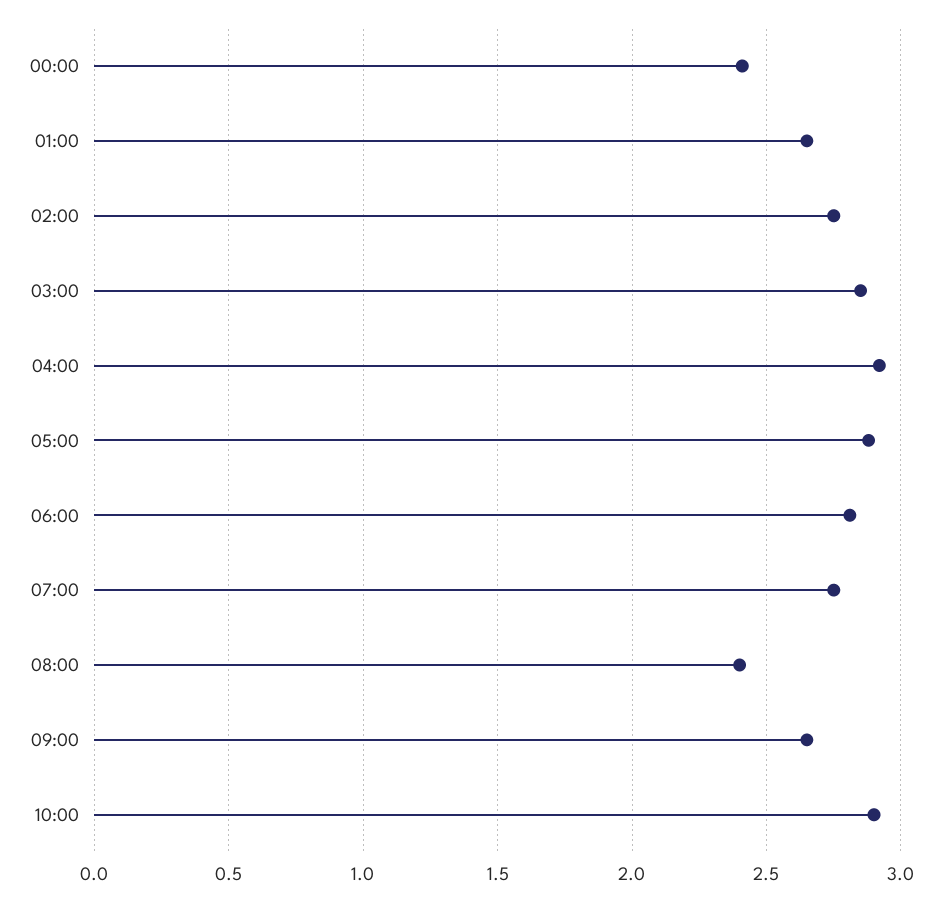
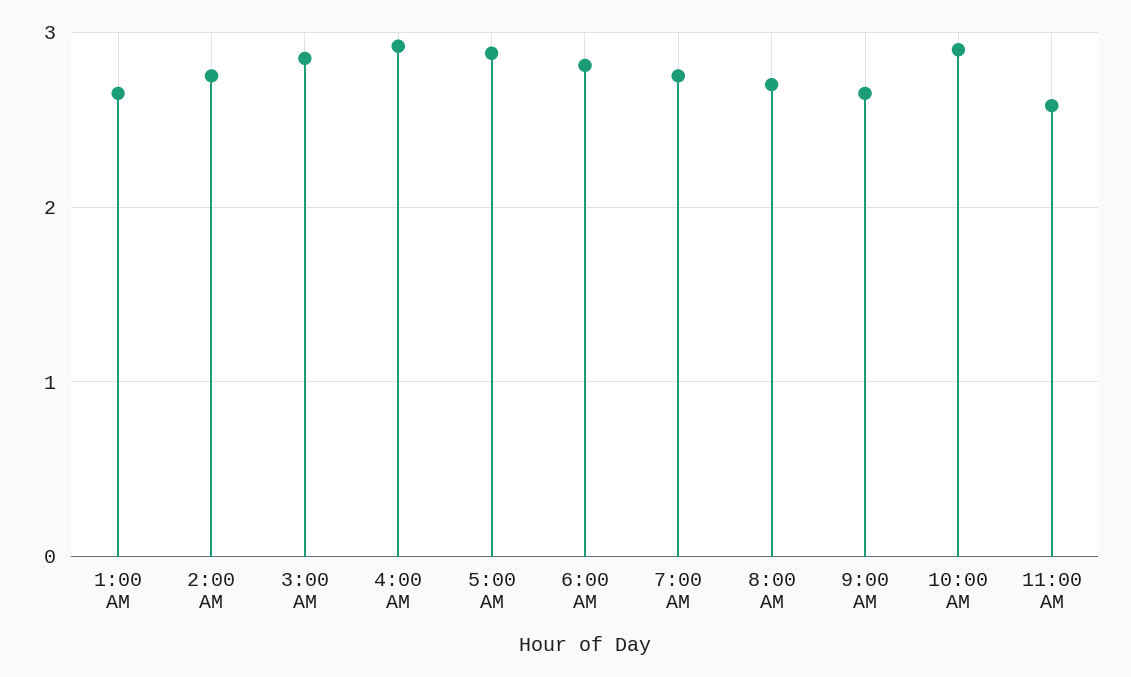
00:00: 2.4 -> none
08:00: 2.4 -> 2.7
11:00 AM: none -> 2.6

